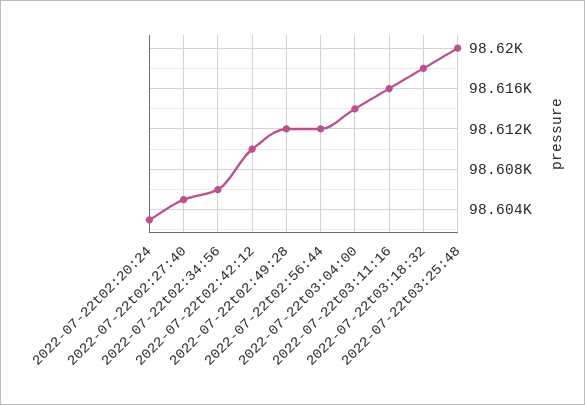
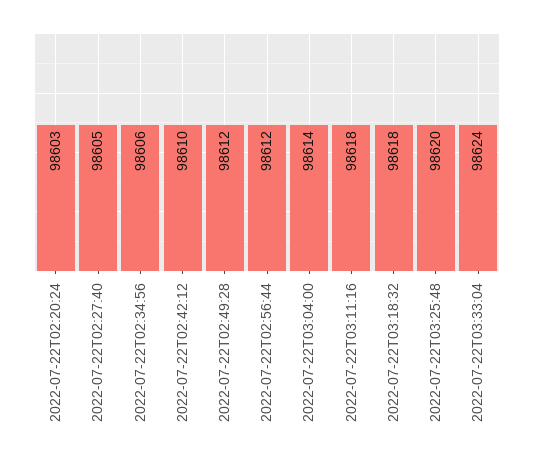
2022-07-22t03:11:16: 98616 -> 98618
2022-07-22T03:33:04: none -> 98624

